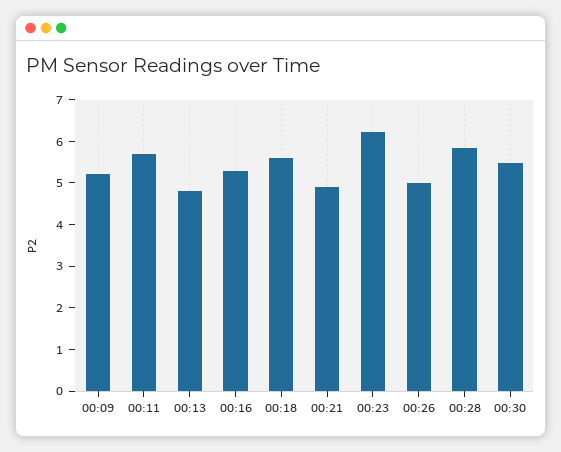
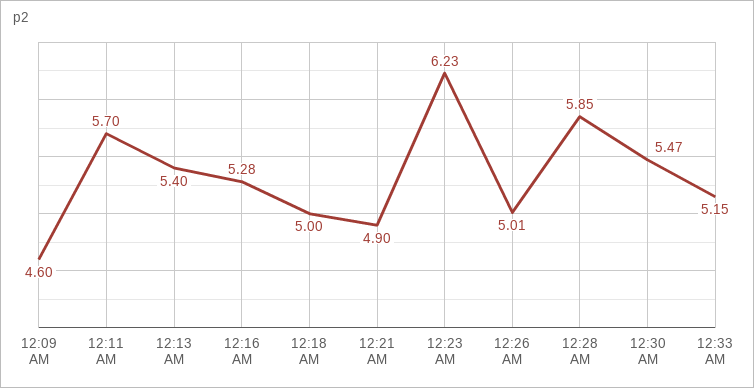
00:09: 5.2 -> 4.6
00:13: 4.8 -> 5.4
00:18: 5.6 -> 5
12:33 AM: none -> 5.15

